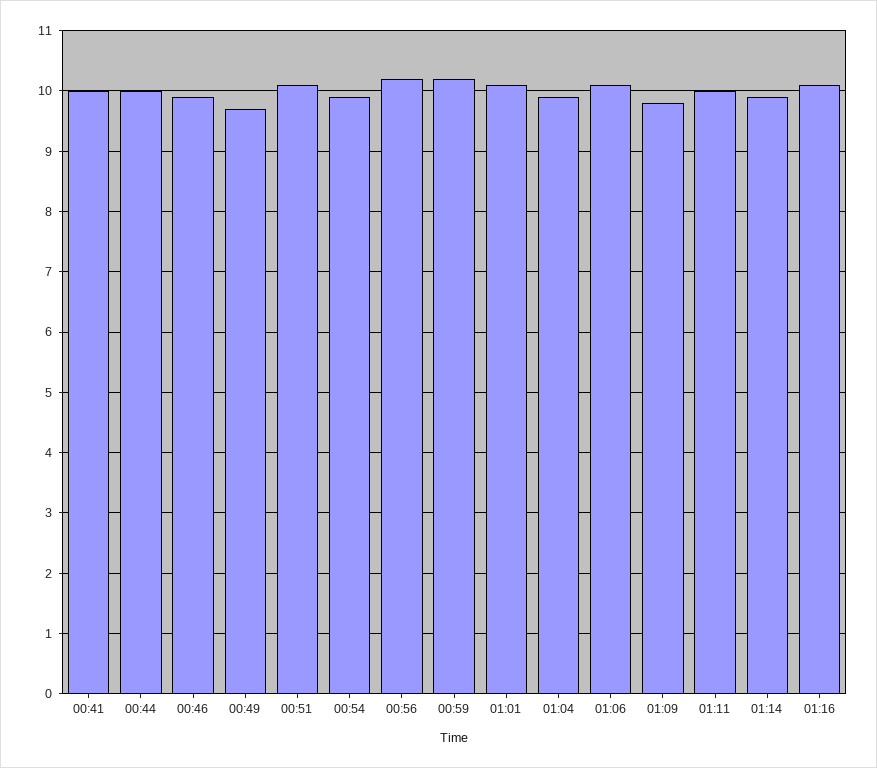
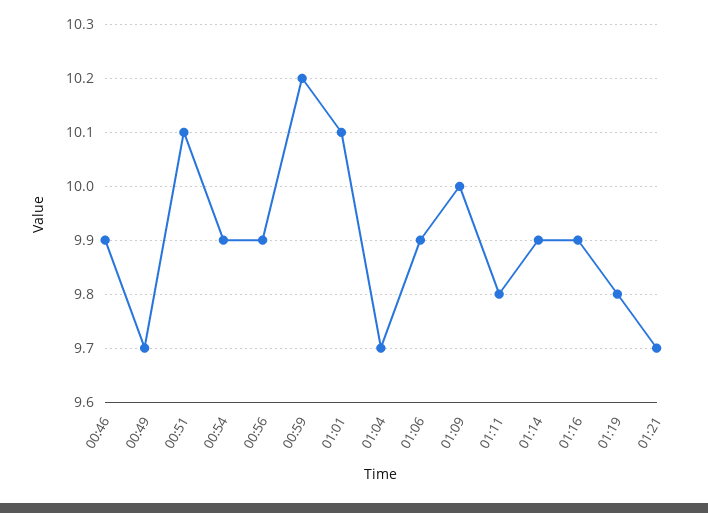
00:41: 10 -> none
00:44: 10 -> none
00:56: 10.2 -> 9.9
01:04: 9.9 -> 9.7
01:06: 10.1 -> 9.9
01:09: 9.8 -> 10
01:11: 10 -> 9.8
01:16: 10.1 -> 9.9
01:19: none -> 9.8
01:21: none -> 9.7

